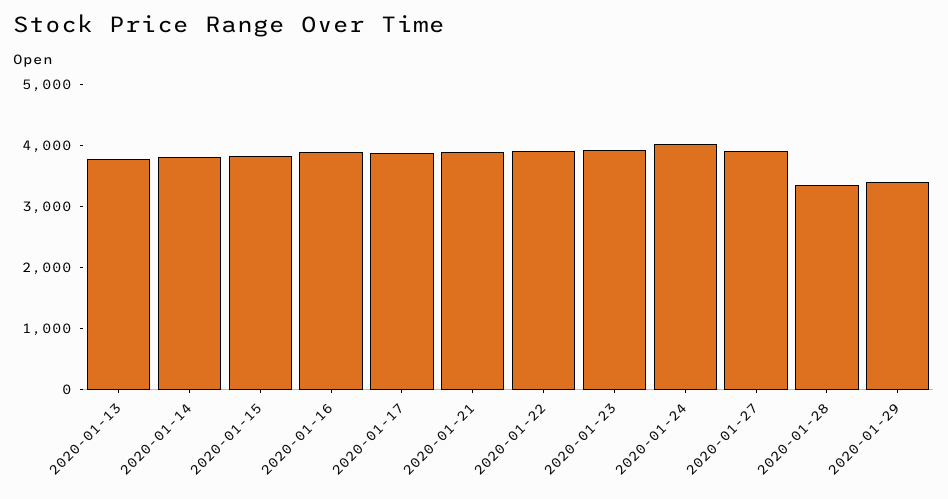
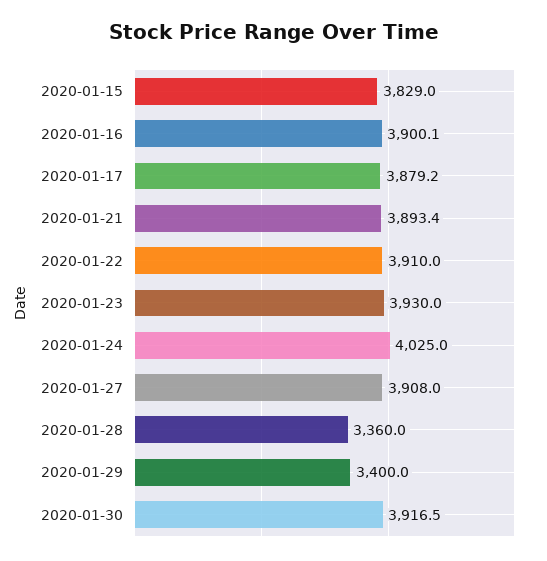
2020-01-13: 3800 -> none
2020-01-14: 3800 -> none
2020-01-30: none -> 3916.5

